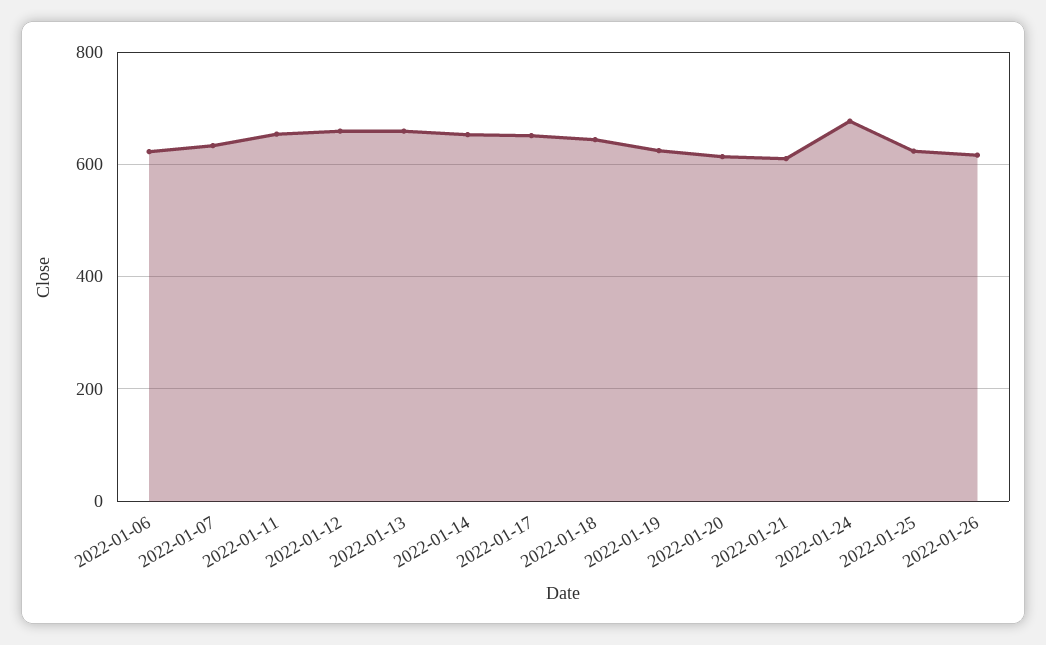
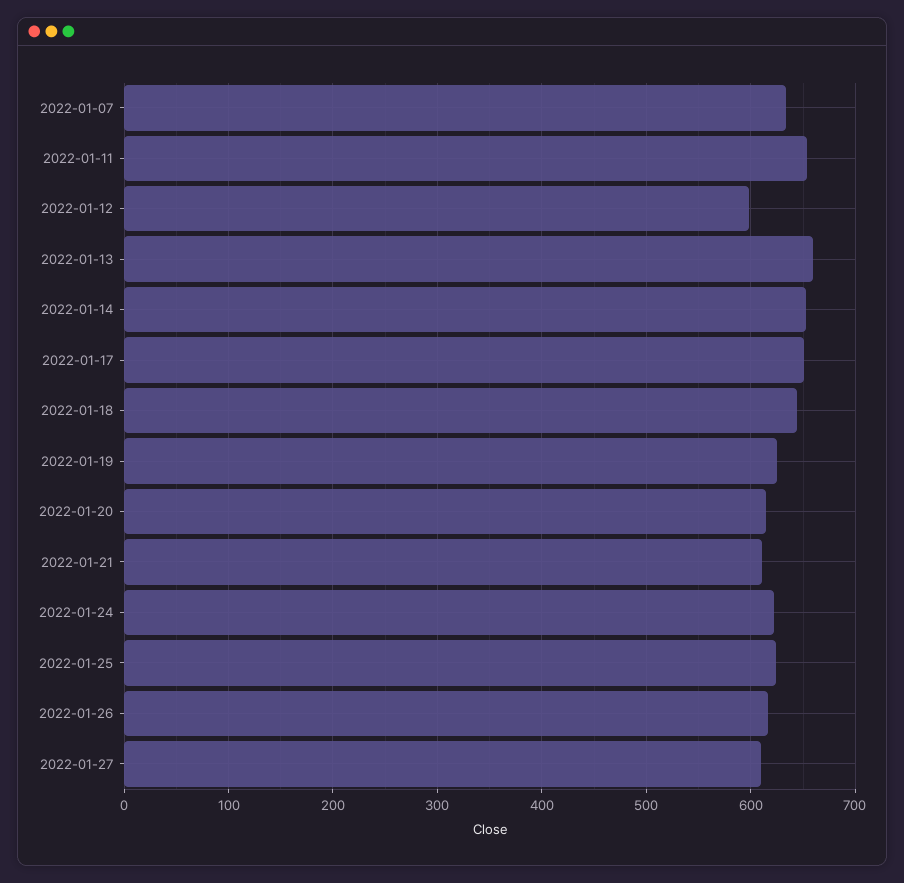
2022-01-06: 620 -> none
2022-01-12: 660 -> 600
2022-01-24: 680 -> 620
2022-01-27: none -> 610

